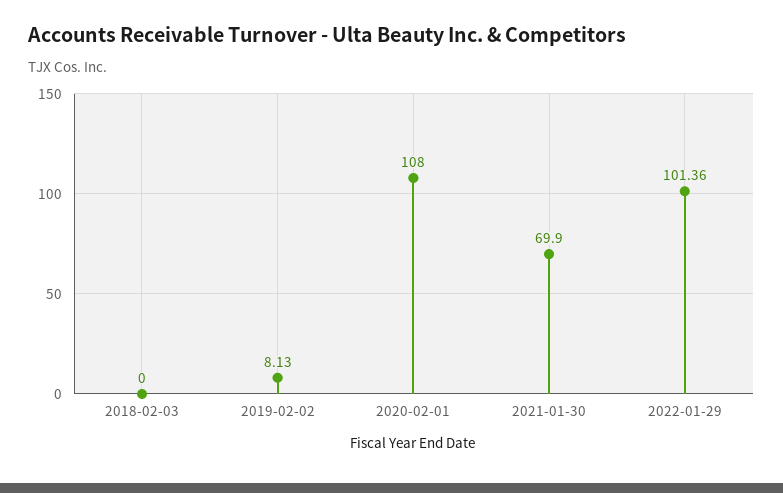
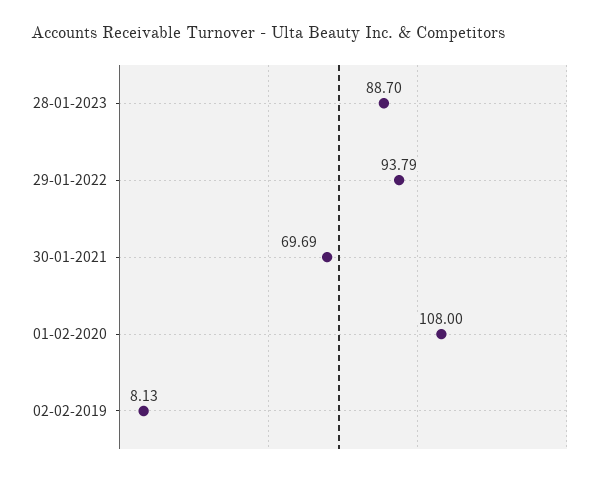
2018-02-03: 0 -> none
2021-01-30: 69.9 -> 69.69
2022-01-29: 101.36 -> 93.79
28-01-2023: none -> 88.7

